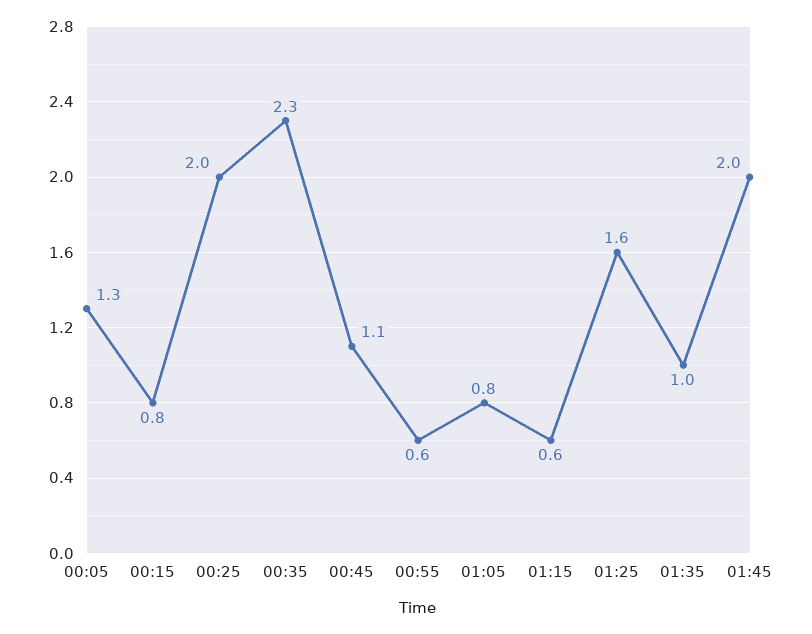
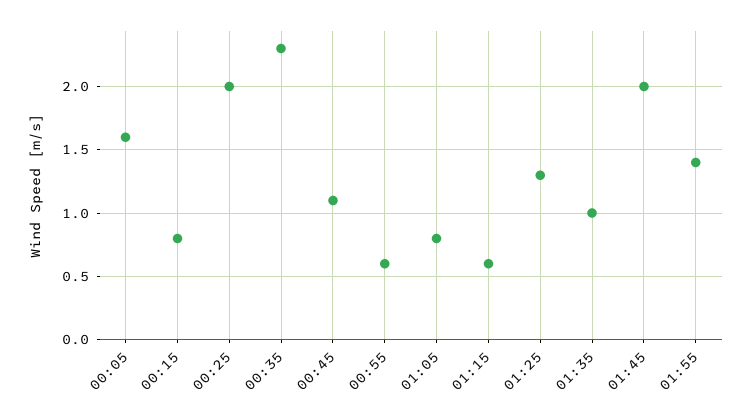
00:05: 1.3 -> 1.6
01:25: 1.6 -> 1.3
01:55: none -> 1.4

